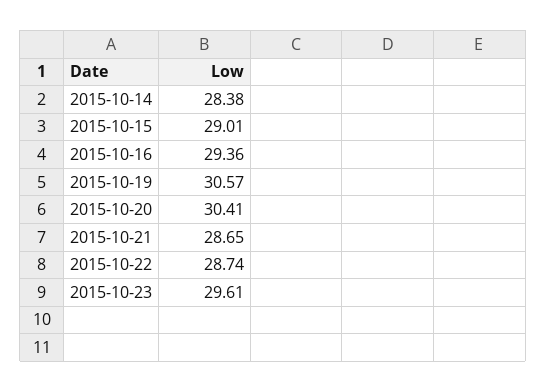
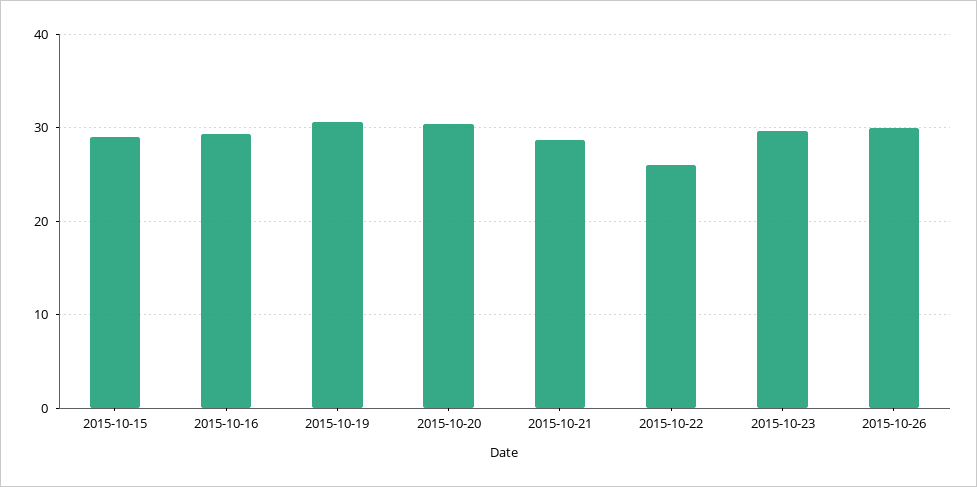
2015-10-14: 28.38 -> none
2015-10-22: 28.74 -> 26
2015-10-26: none -> 30

